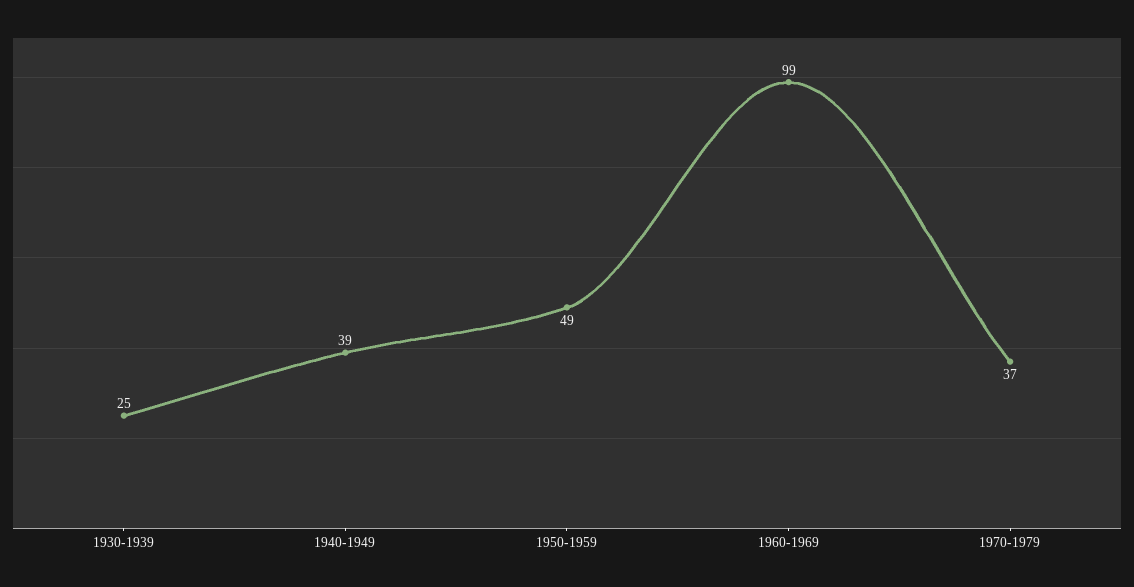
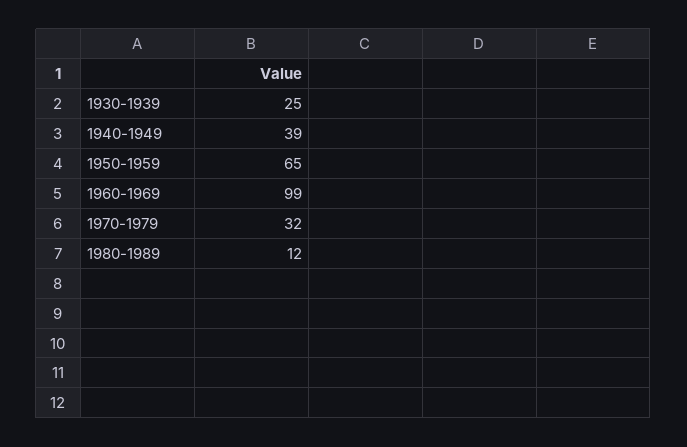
1950-1959: 49 -> 65
1970-1979: 37 -> 32
1980-1989: none -> 12

